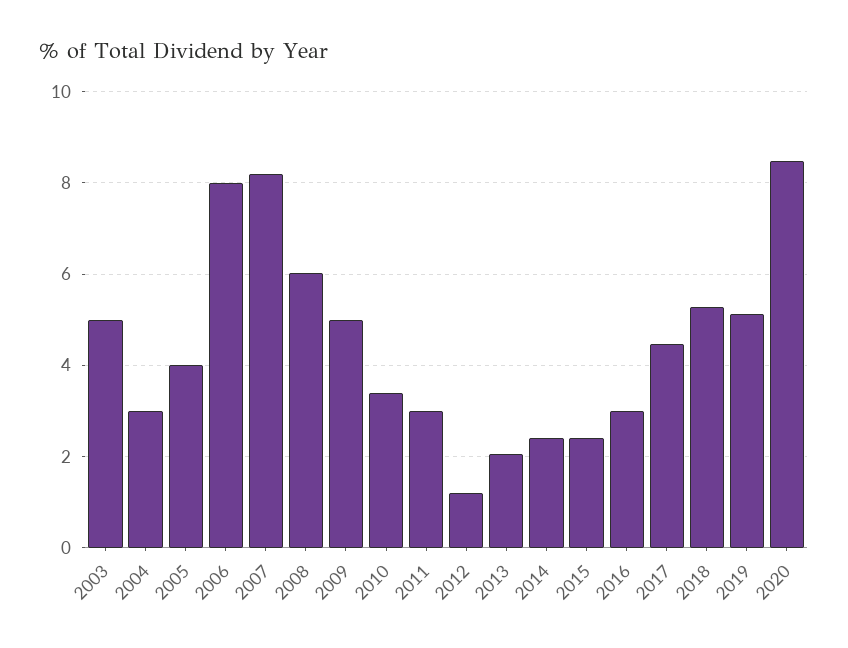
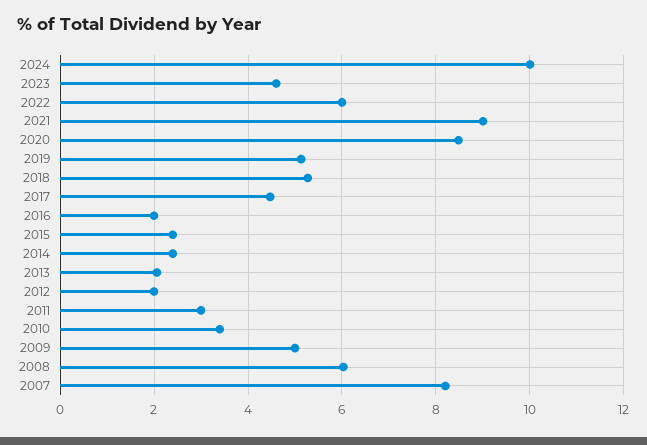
2003: 5 -> none
2004: 3 -> none
2005: 4 -> none
2006: 8 -> none
2012: 1.2 -> 2
2016: 3 -> 2
2024: none -> 10
2023: none -> 4.6
2022: none -> 6
2021: none -> 9

